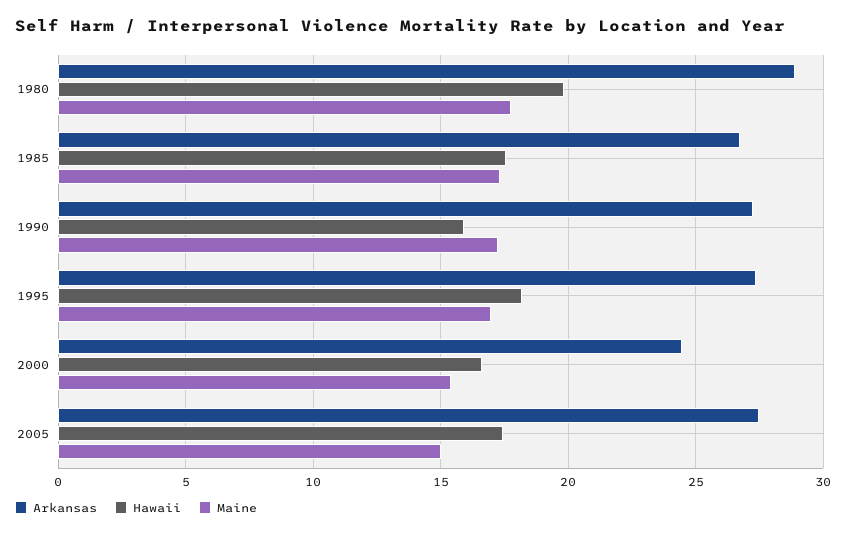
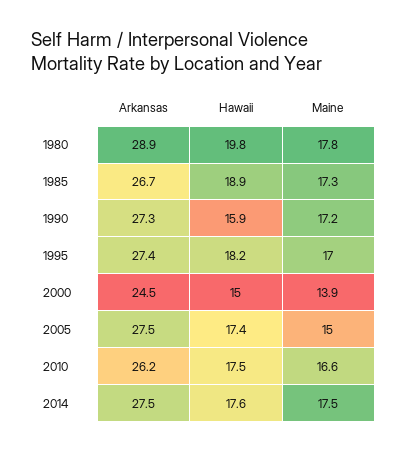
Hawaii, 1985: 17.5 -> 18.9
Hawaii, 2000: 16.5 -> 15
Maine, 2000: 15.5 -> 13.9
Arkansas, 2010: none -> 26.2
Hawaii, 2010: none -> 17.5
Maine, 2010: none -> 16.6
Arkansas, 2014: none -> 27.5
Hawaii, 2014: none -> 17.6
Maine, 2014: none -> 17.5

